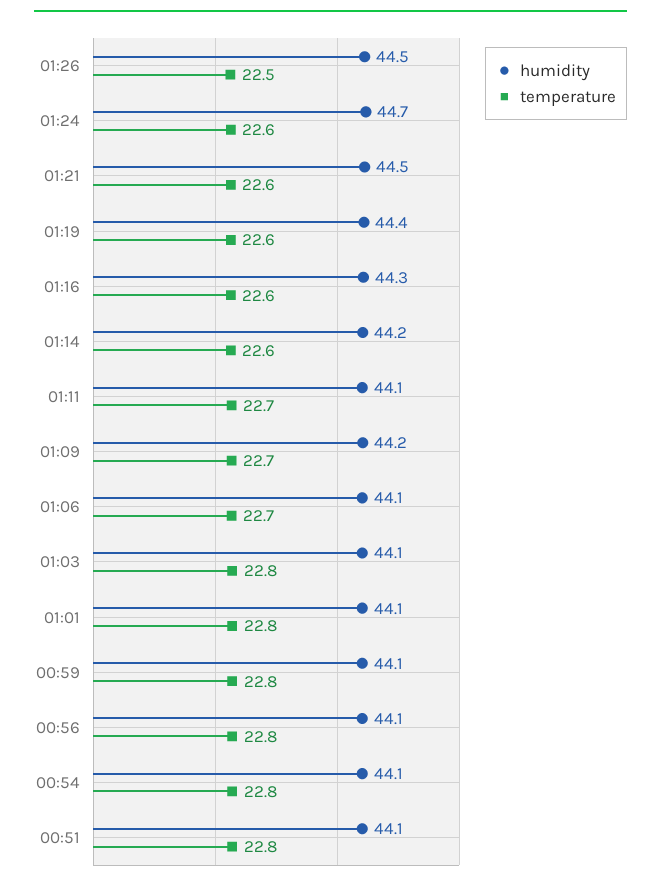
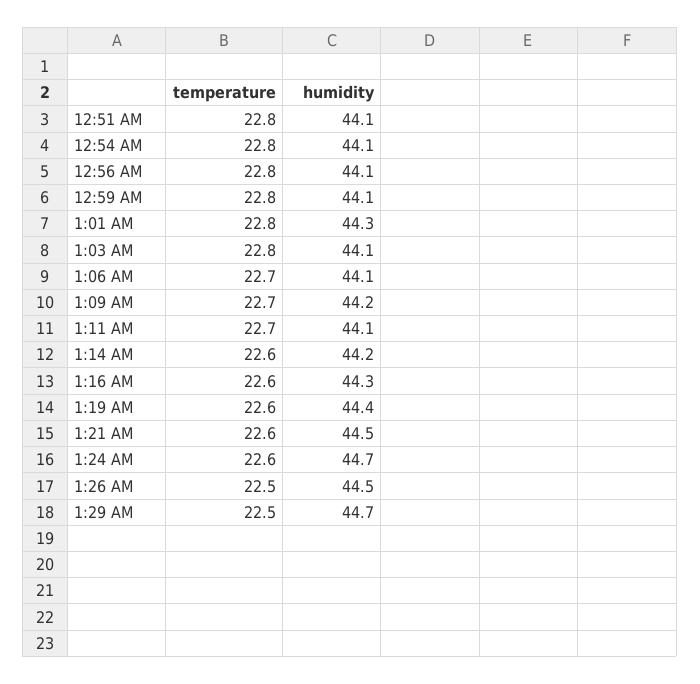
humidity, 01:01: 44.1 -> 44.3
temperature, 1:29 AM: none -> 22.5
humidity, 1:29 AM: none -> 44.7

